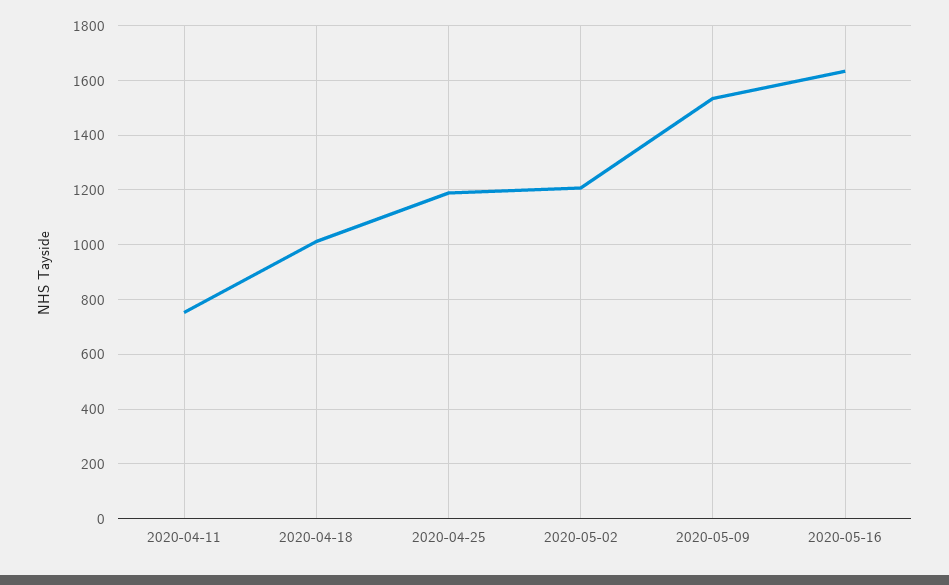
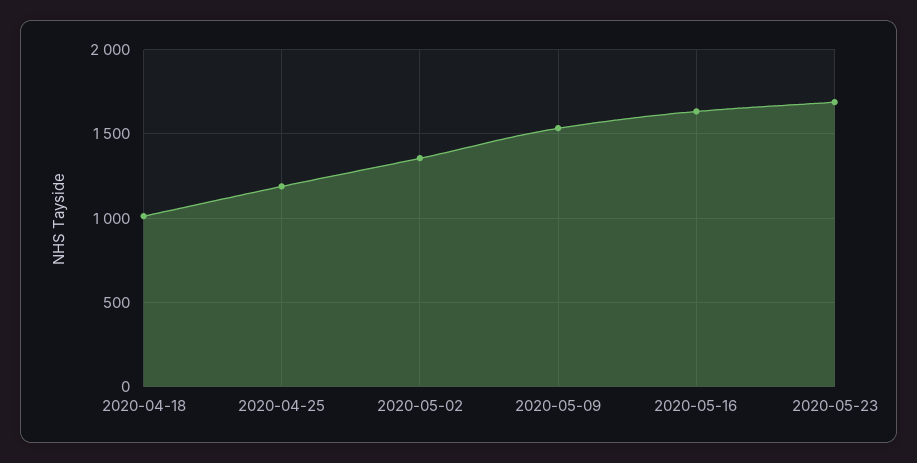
2020-04-11: 750 -> none
2020-05-02: 1200 -> 1350
2020-05-23: none -> 1700

